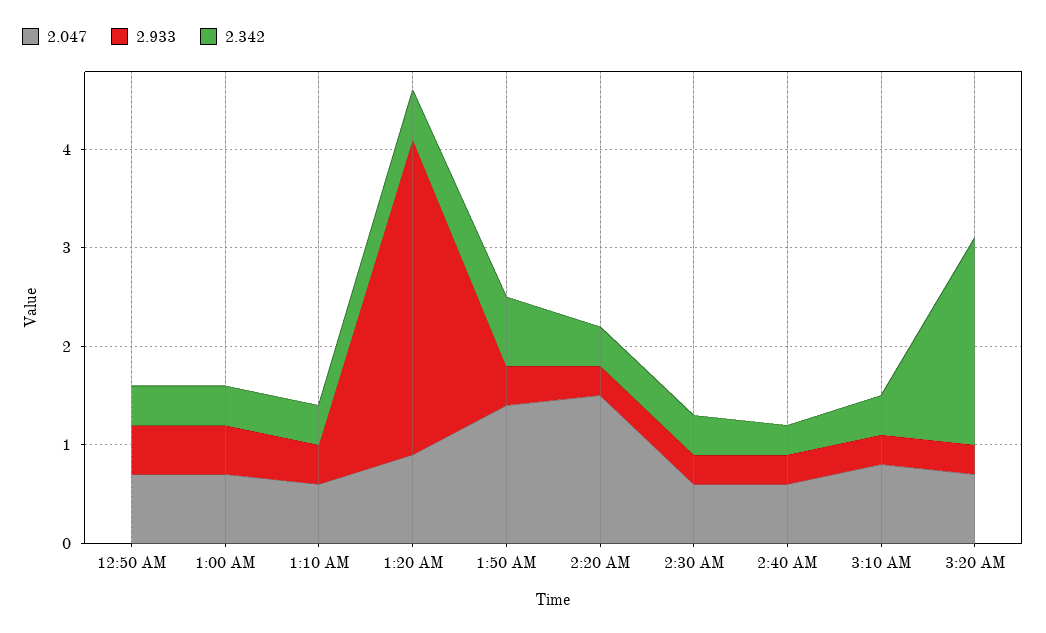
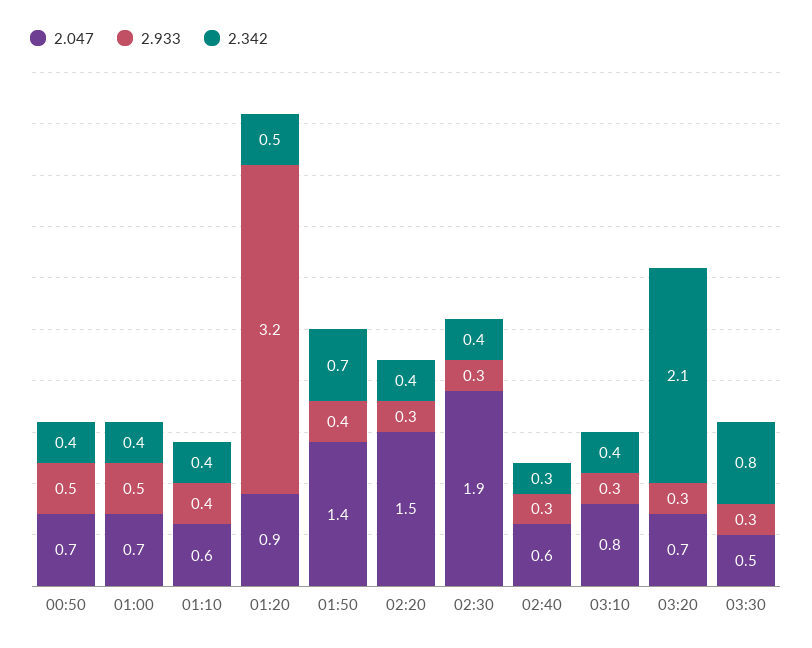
2.047, 2:30 AM: 0.6 -> 1.9
2.047, 03:30: none -> 0.5
2.933, 03:30: none -> 0.3
2.342, 03:30: none -> 0.8

